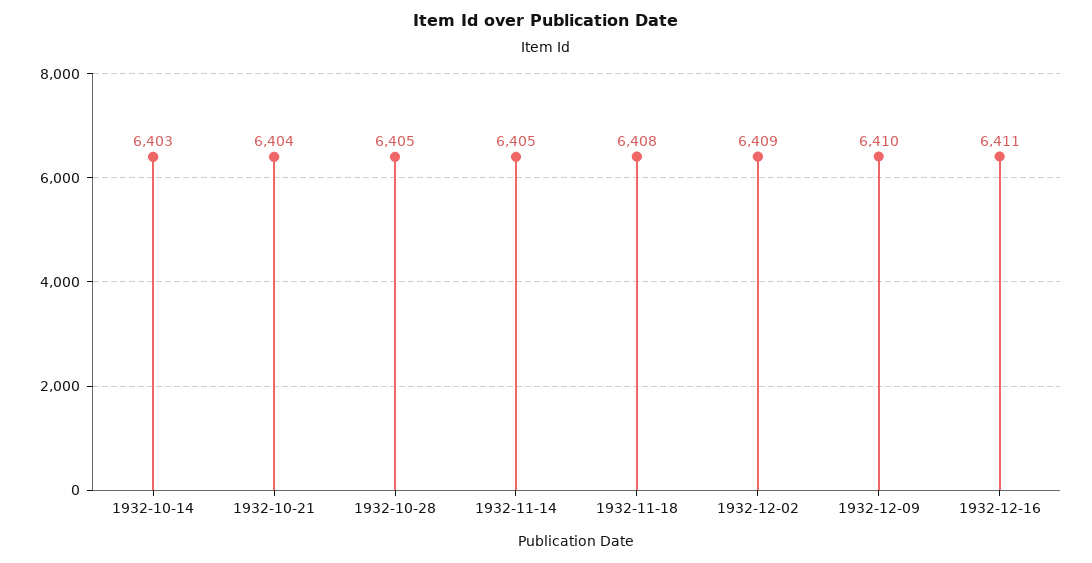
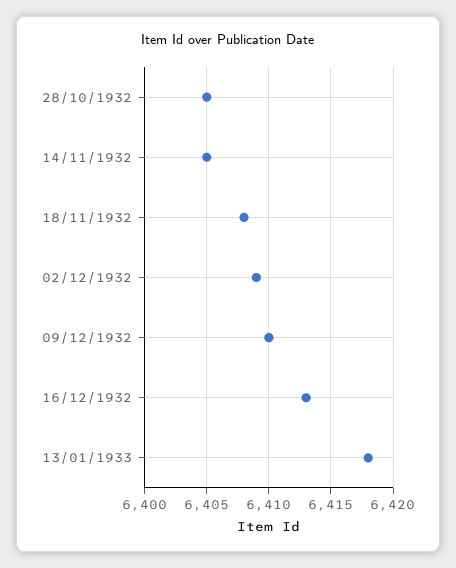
1932-10-14: 6403 -> none
1932-10-21: 6404 -> none
1932-12-16: 6411 -> 6413
13/01/1933: none -> 6418

